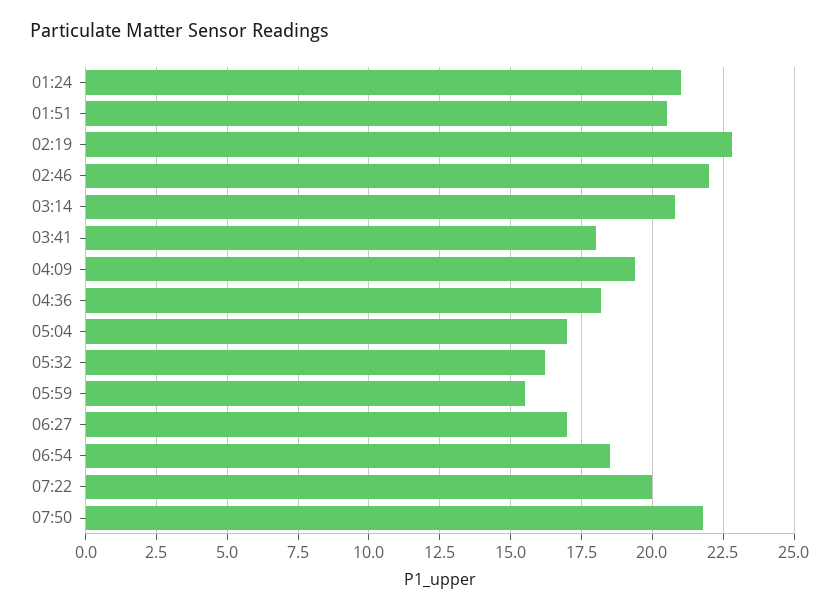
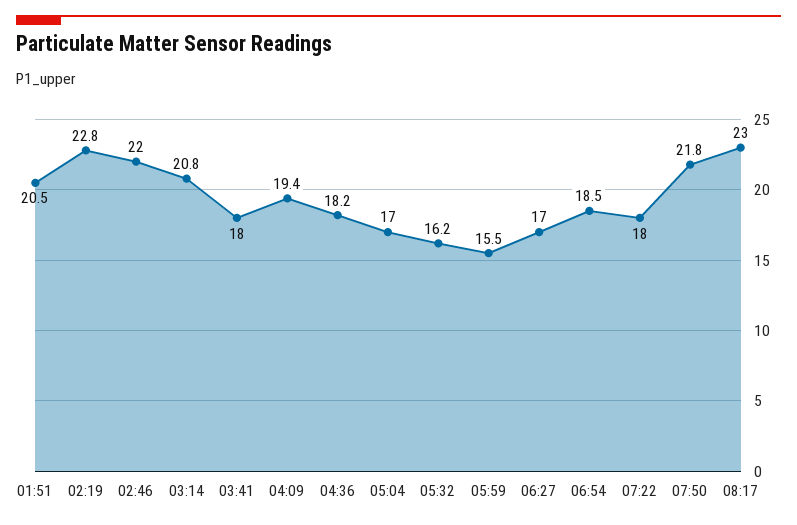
01:24: 21 -> none
07:22: 20 -> 18
08:17: none -> 23

